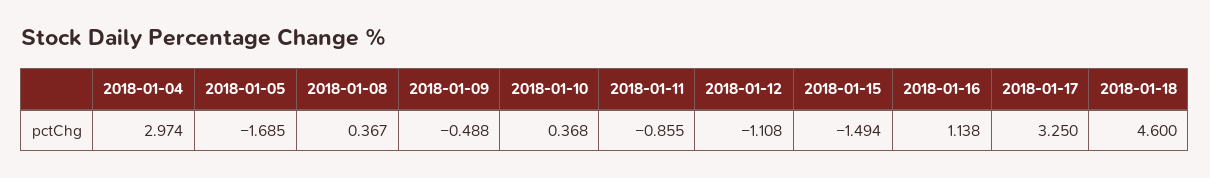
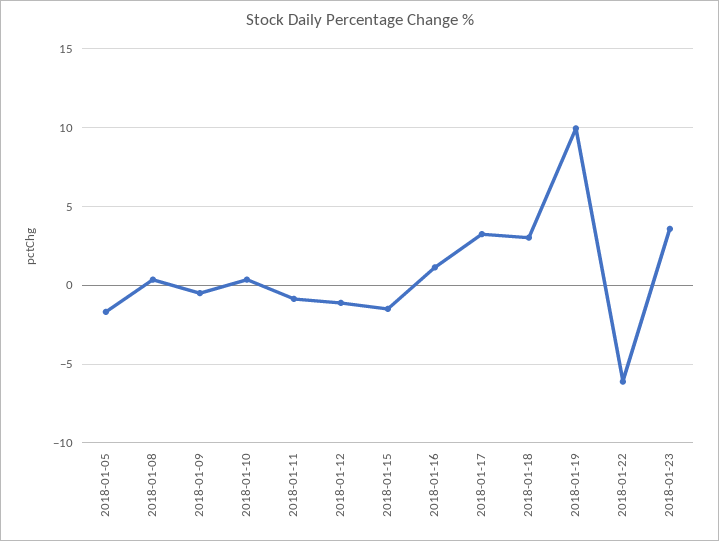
2018-01-04: 2.974 -> none
2018-01-18: 4.6 -> 3
2018-01-19: none -> 10
2018-01-22: none -> -6
2018-01-23: none -> 3.5

